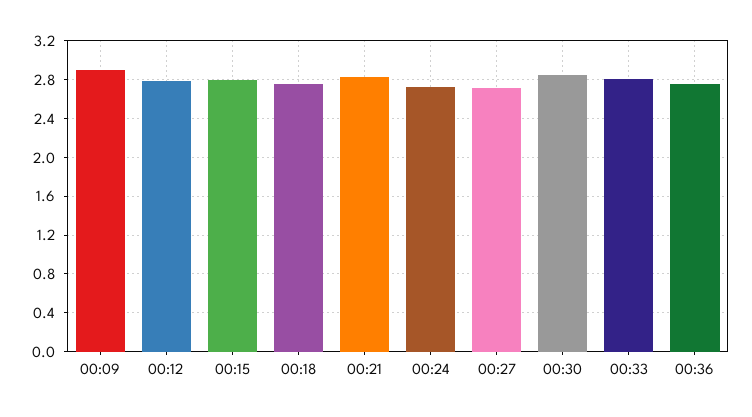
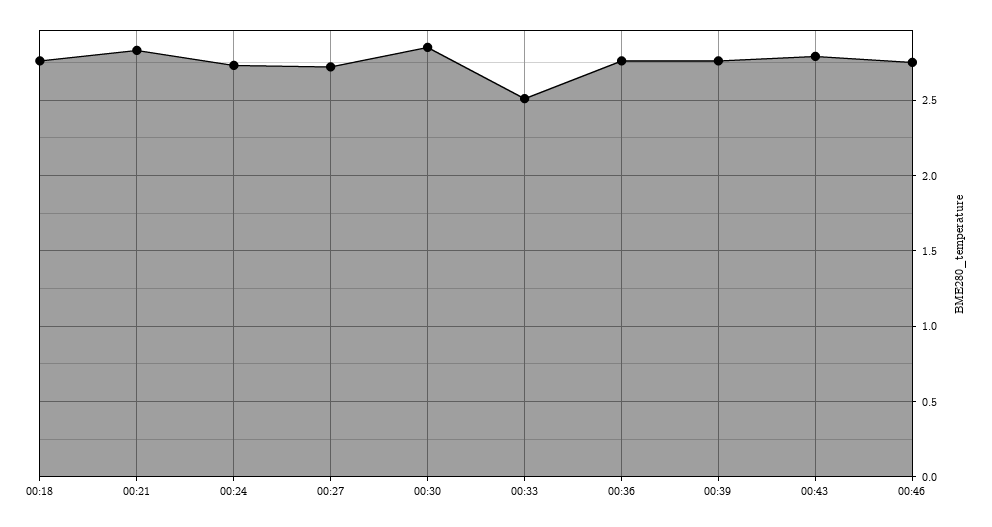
00:09: 2.9 -> none
00:12: 2.8 -> none
00:15: 2.8 -> none
00:33: 2.8 -> 2.5
00:39: none -> 2.75
00:43: none -> 2.8
00:46: none -> 2.75

